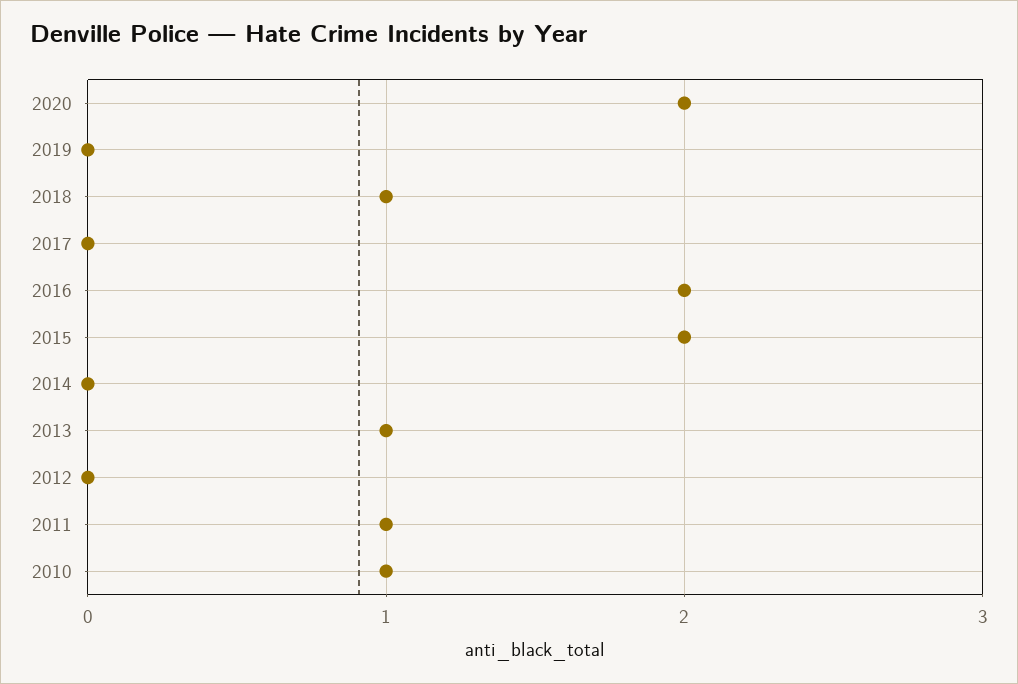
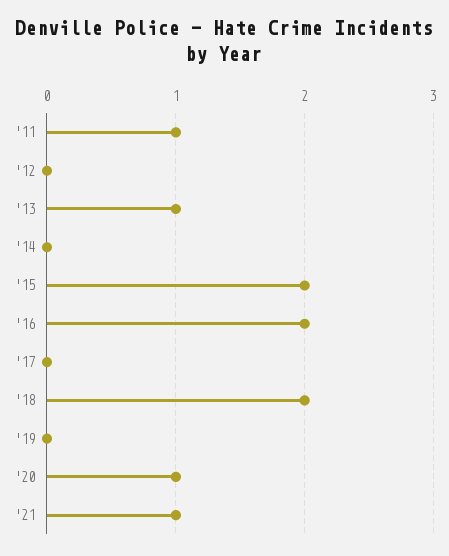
2020: 2 -> 1
2018: 1 -> 2
2010: 1 -> none
'21: none -> 1

